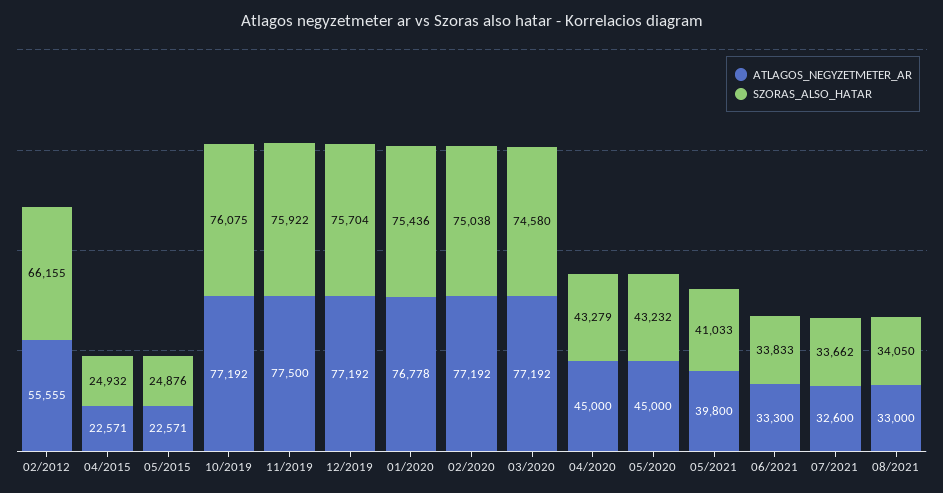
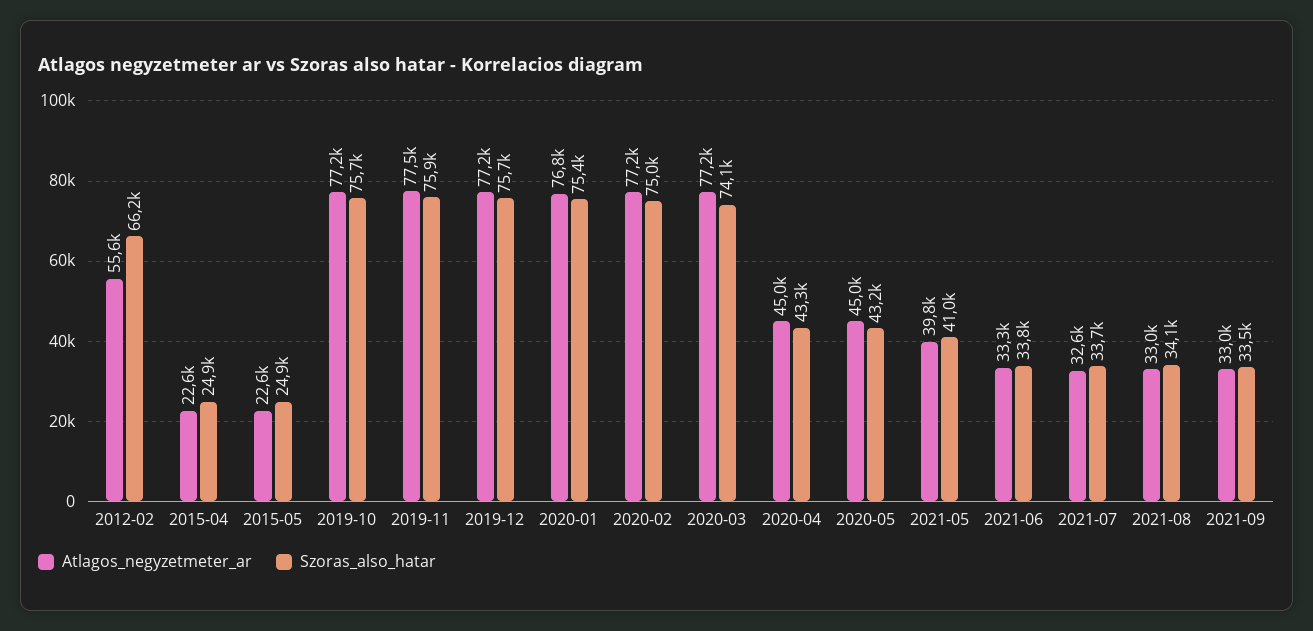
SZORAS_ALSO_HATAR, 10/2019: 76075 -> 75700
SZORAS_ALSO_HATAR, 03/2020: 74580 -> 74100
ATLAGOS_NEGYZETMETER_AR, 2021-09: none -> 33000
SZORAS_ALSO_HATAR, 2021-09: none -> 33500

